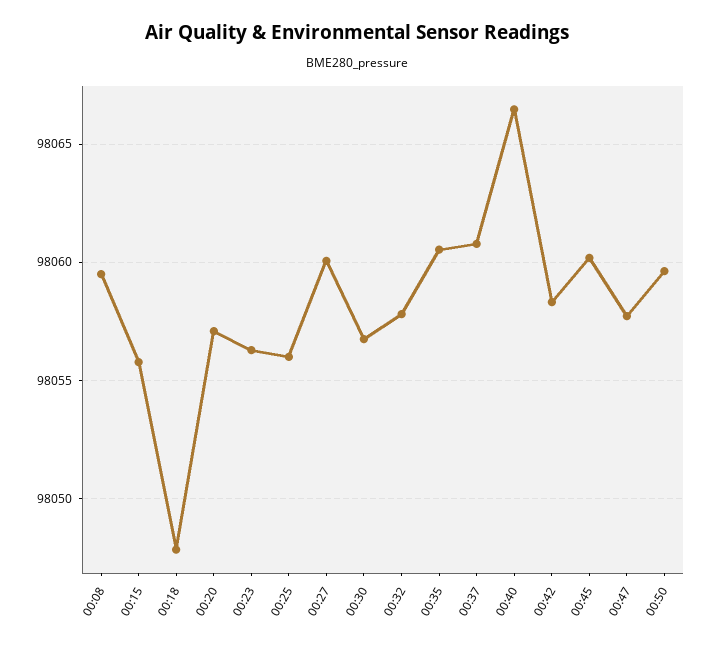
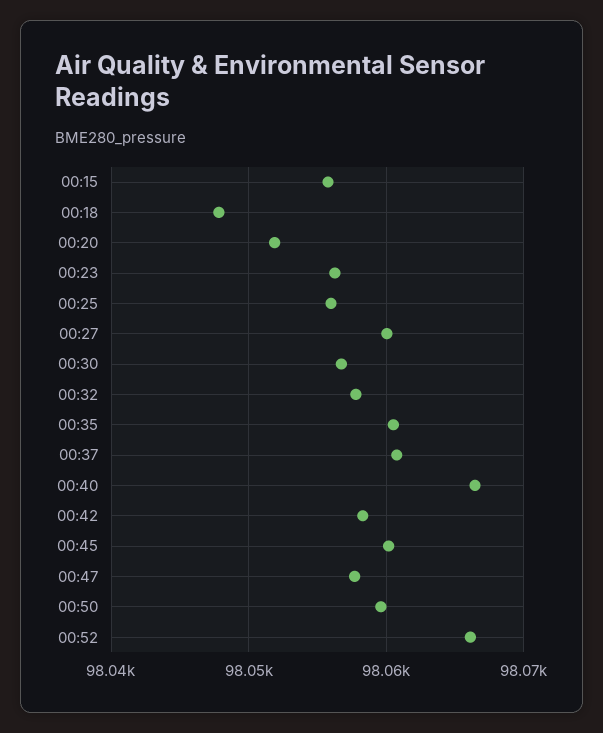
00:08: 98059.5 -> none
00:20: 98057 -> 98052
00:52: none -> 98066

